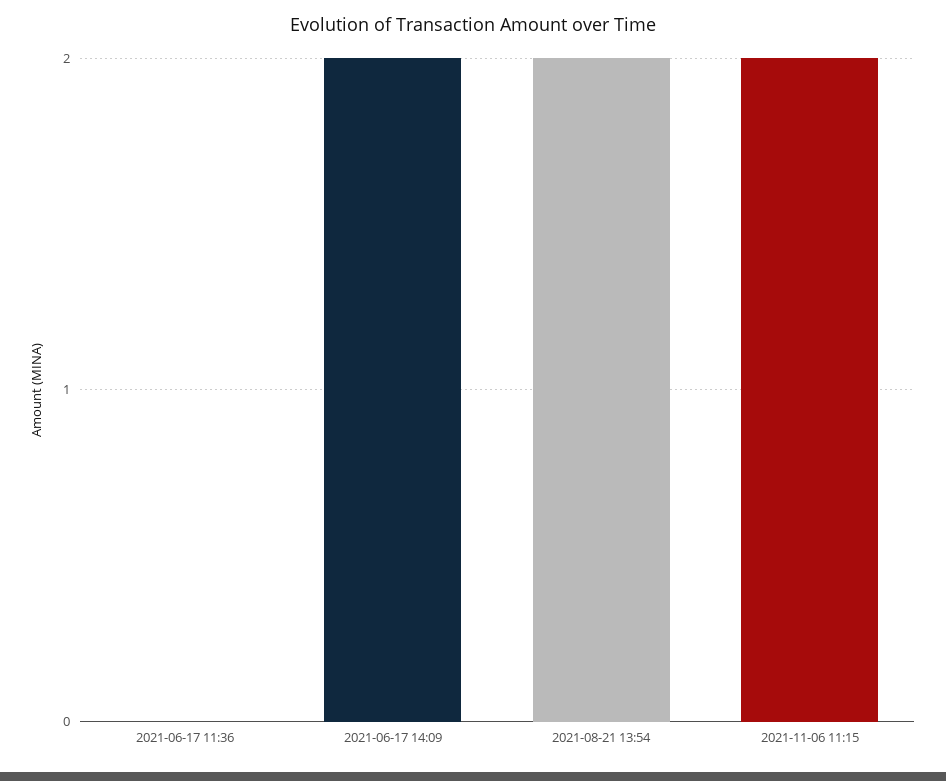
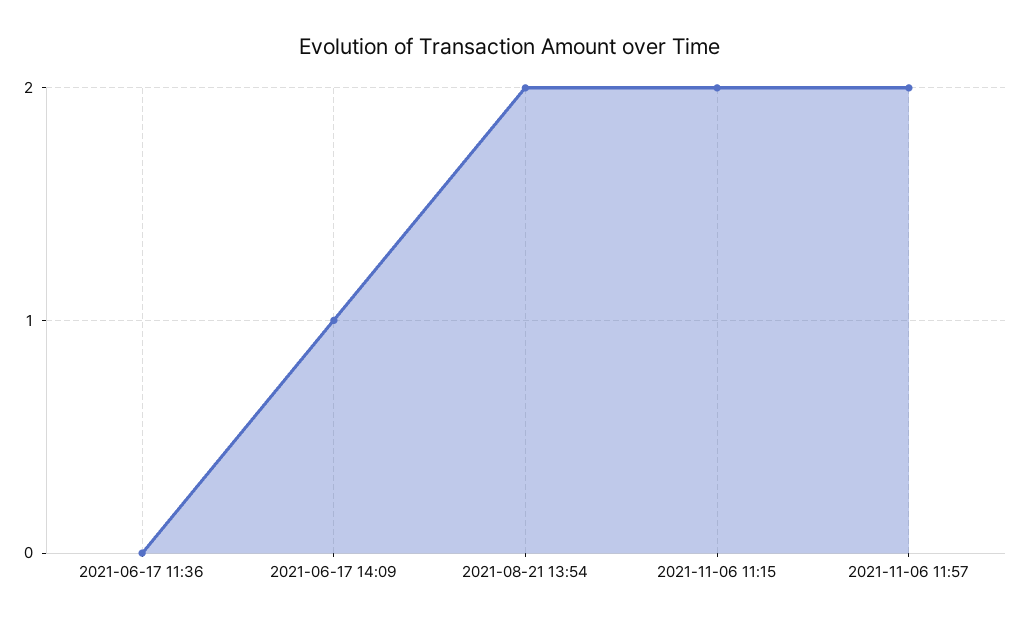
2021-06-17 14:09: 2 -> 1
2021-11-06 11:57: none -> 2

